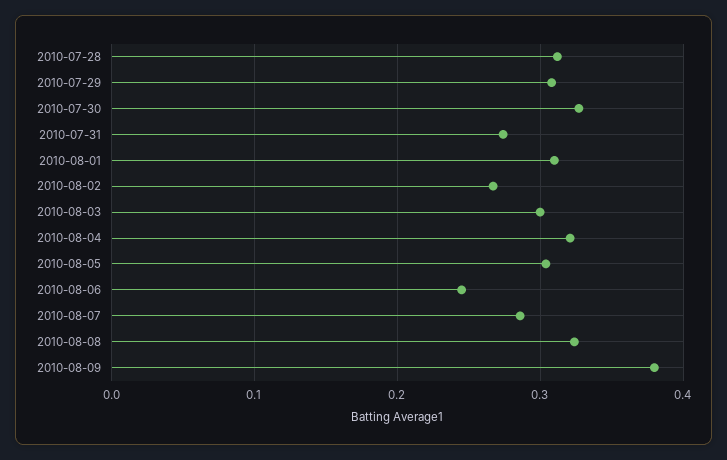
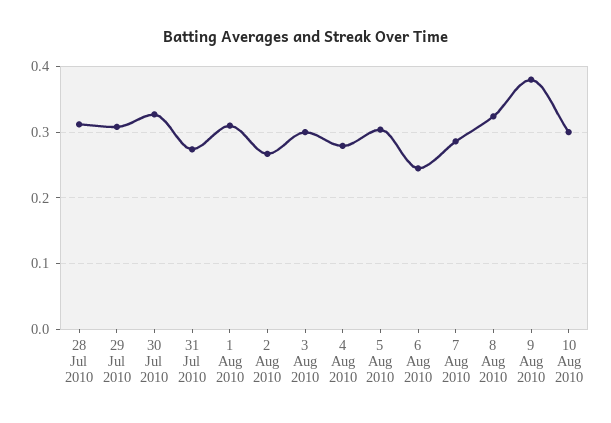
2010-08-04: 0.32 -> 0.28
10 Aug 2010: none -> 0.3

